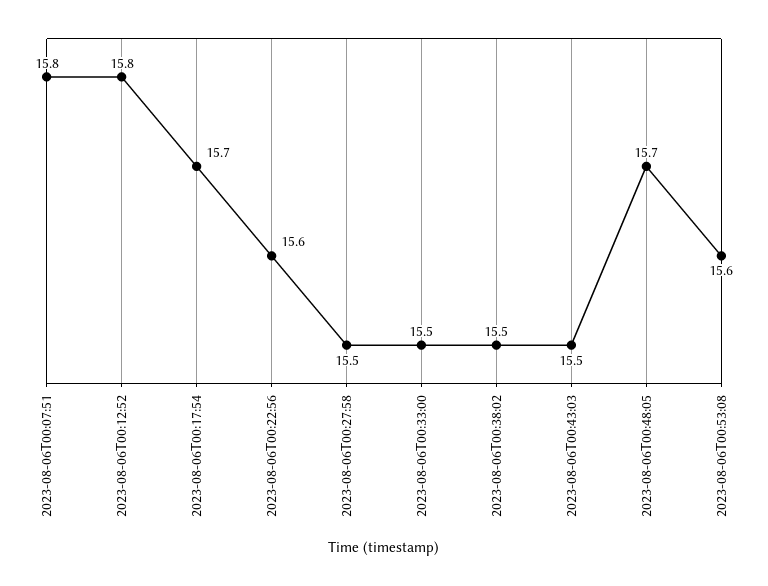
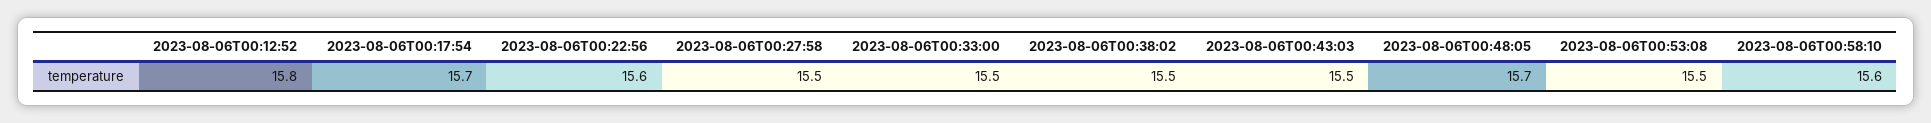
2023-08-06T00:07:51: 15.8 -> none
2023-08-06T00:53:08: 15.6 -> 15.5
2023-08-06T00:58:10: none -> 15.6

